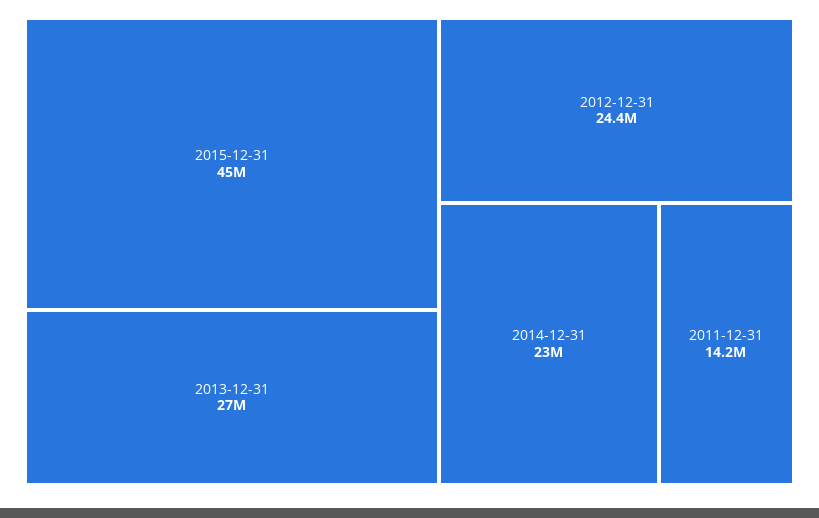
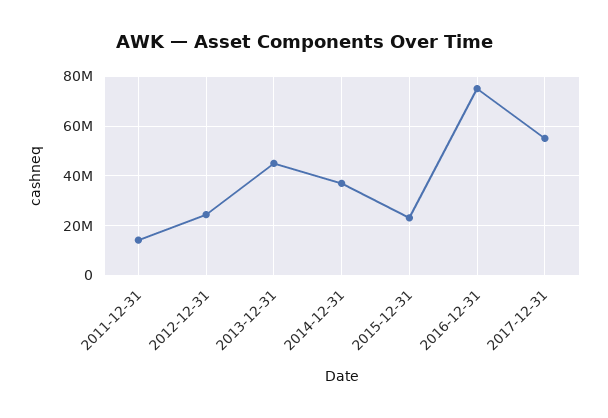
2015-12-31: 45000000 -> 22500000
2013-12-31: 27000000 -> 45000000
2014-12-31: 23000000 -> 37500000
2016-12-31: none -> 75000000
2017-12-31: none -> 55000000

